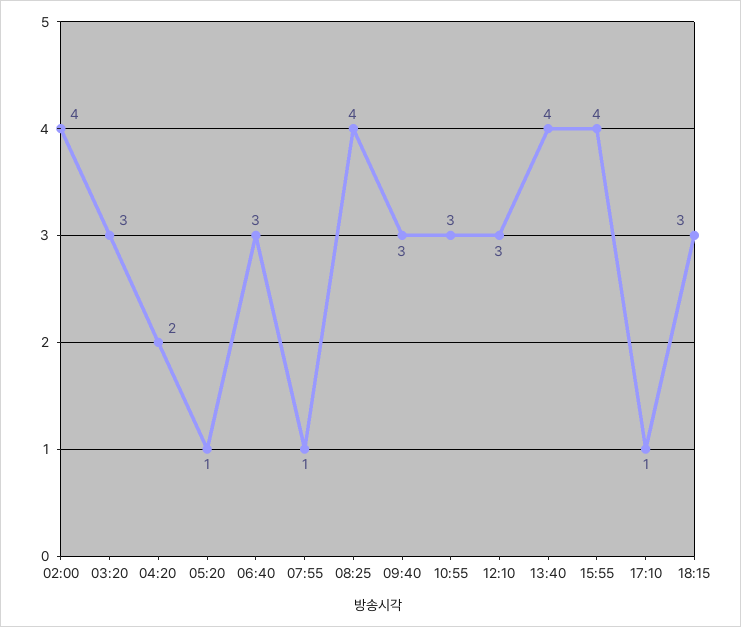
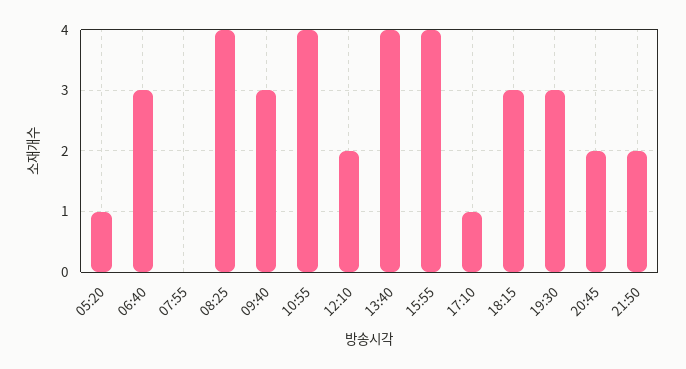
02:00: 4 -> none
03:20: 3 -> none
04:20: 2 -> none
07:55: 1 -> 0
10:55: 3 -> 4
12:10: 3 -> 2
19:30: none -> 3
20:45: none -> 2
21:50: none -> 2

